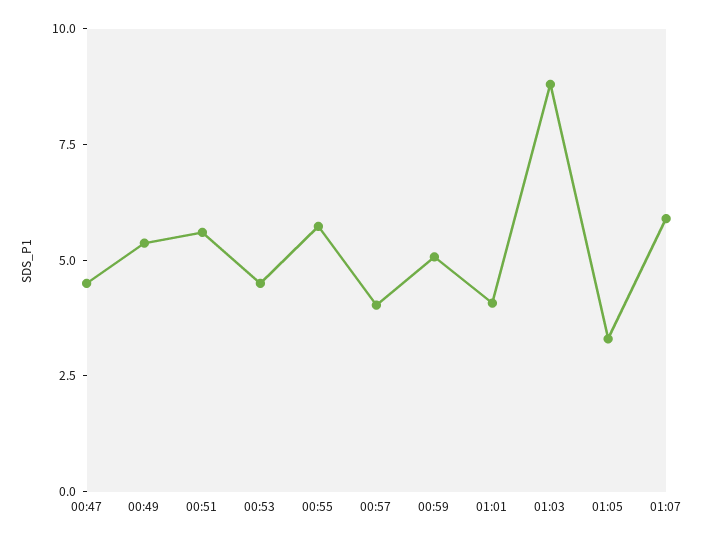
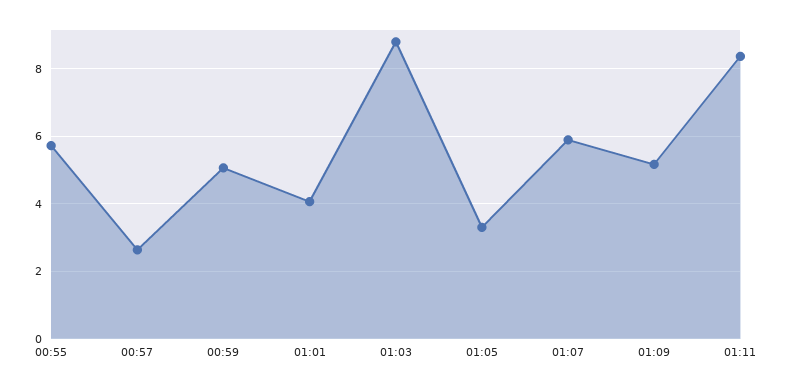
00:47: 4.5 -> none
00:49: 5.5 -> none
00:51: 5.5 -> none
00:53: 4.5 -> none
00:57: 4 -> 2.6
01:09: none -> 5.2
01:11: none -> 8.4

